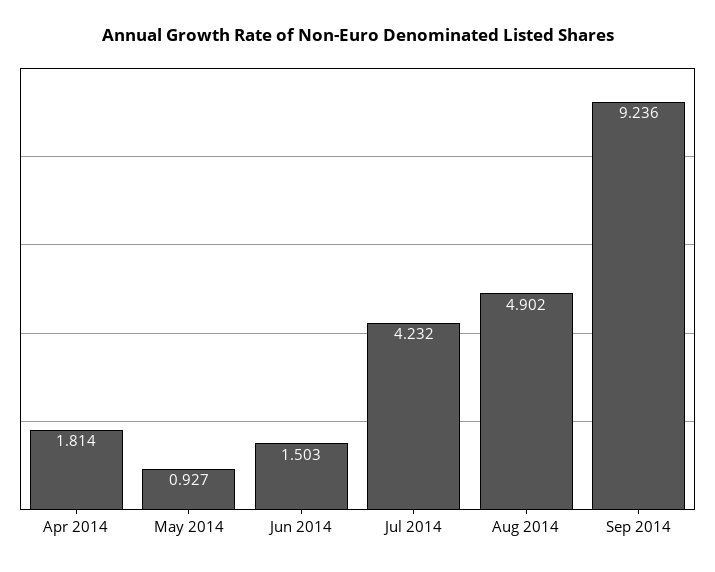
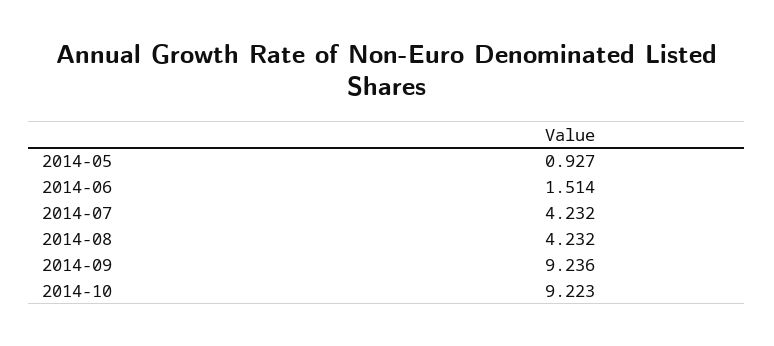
Apr 2014: 1.814 -> none
Jun 2014: 1.503 -> 1.514
Aug 2014: 4.902 -> 4.232
2014-10: none -> 9.223

